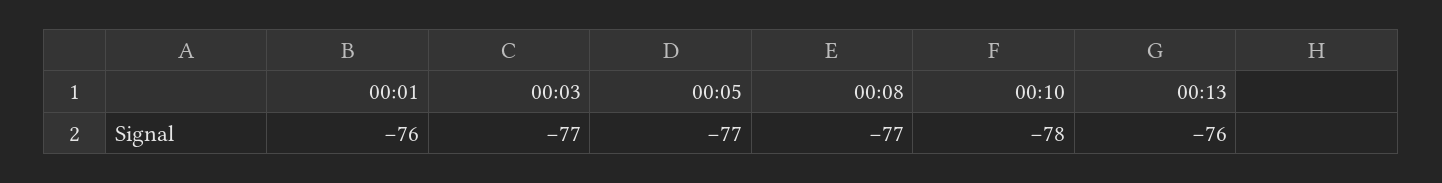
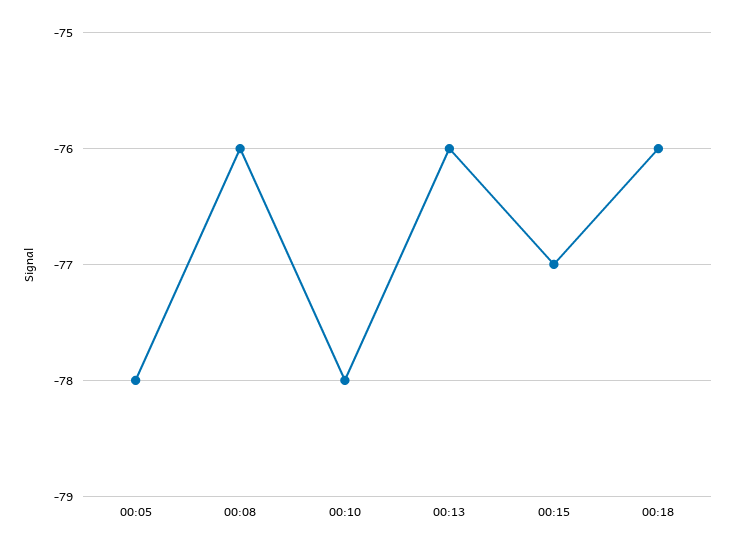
00:01: -76 -> none
00:03: -77 -> none
00:05: -77 -> -78
00:08: -77 -> -76
00:15: none -> -77
00:18: none -> -76

